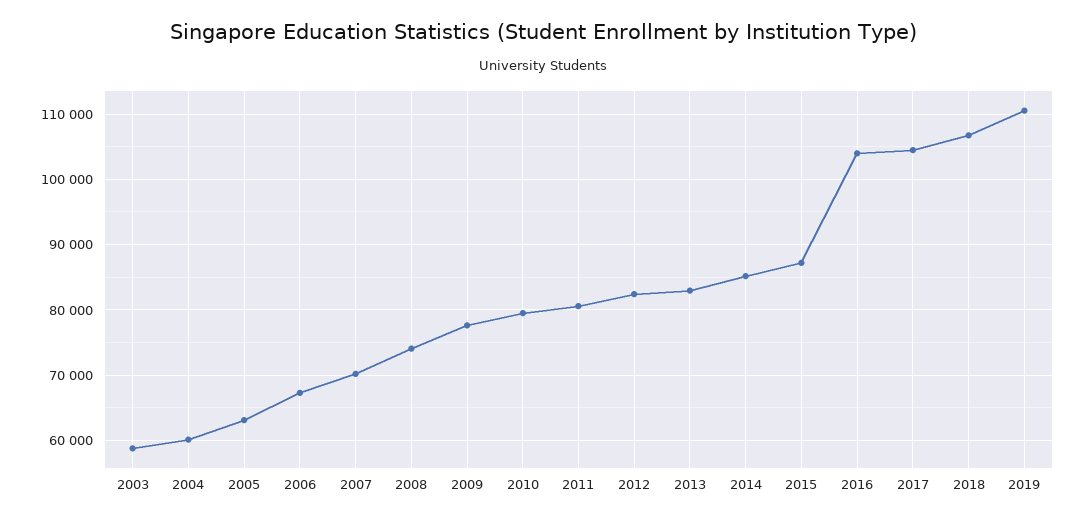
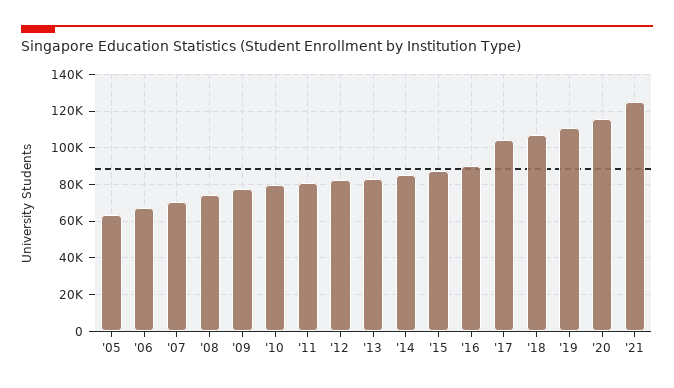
2003: 59000 -> none
2004: 60000 -> none
2016: 104000 -> 90000
'20: none -> 115000
'21: none -> 125000

